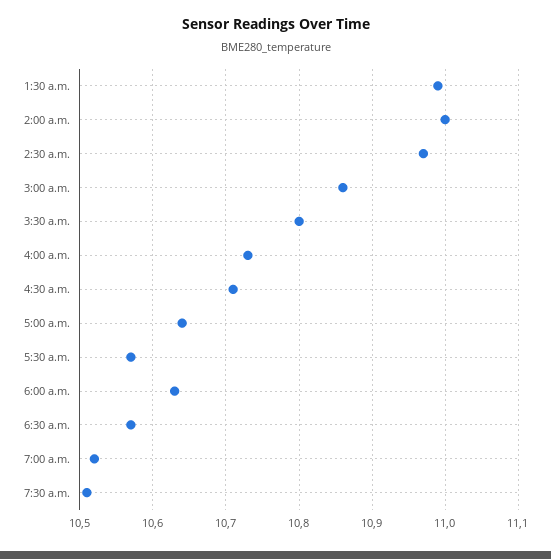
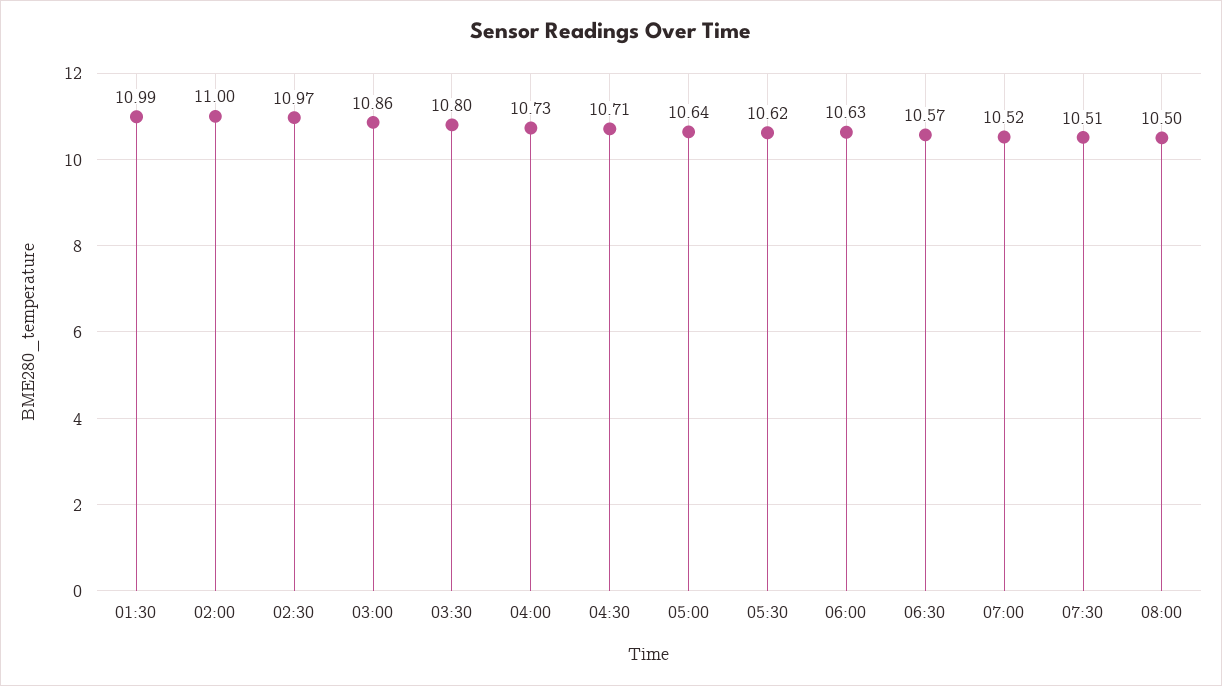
5:30 a.m.: 10.57 -> 10.62
08:00: none -> 10.5

